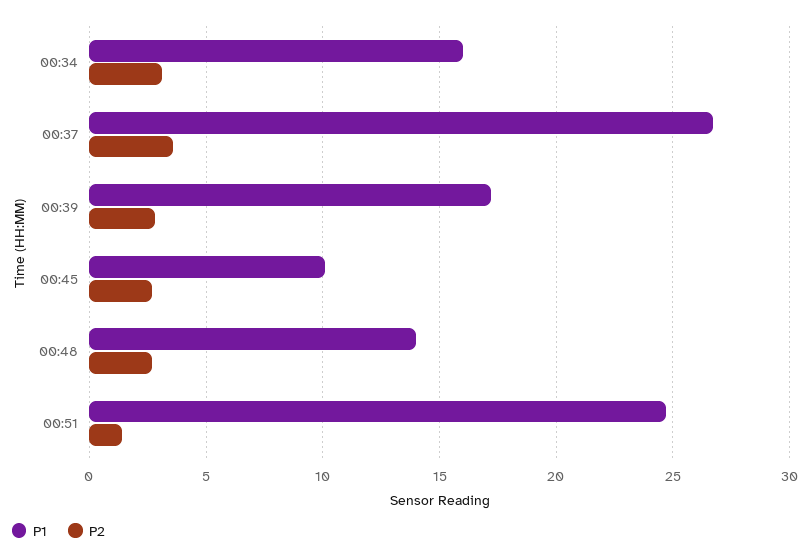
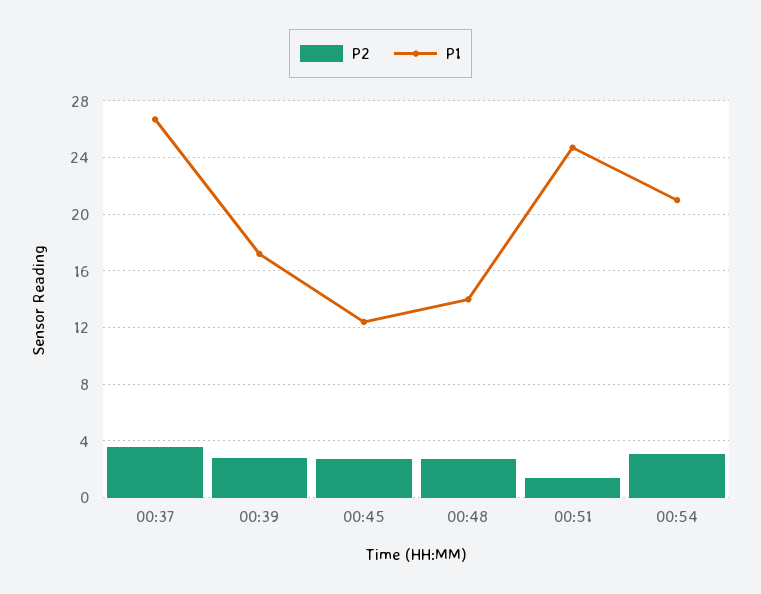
P1, 00:34: 16 -> none
P2, 00:34: 3 -> none
P1, 00:45: 10 -> 12.5
P2, 00:54: none -> 3
P1, 00:54: none -> 21

